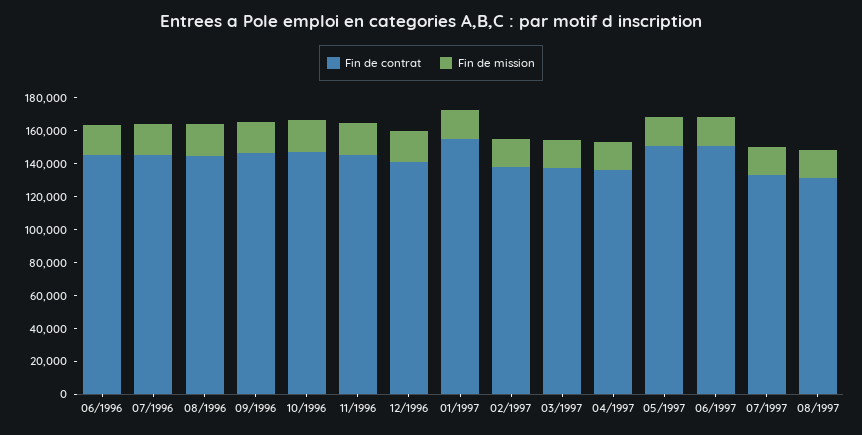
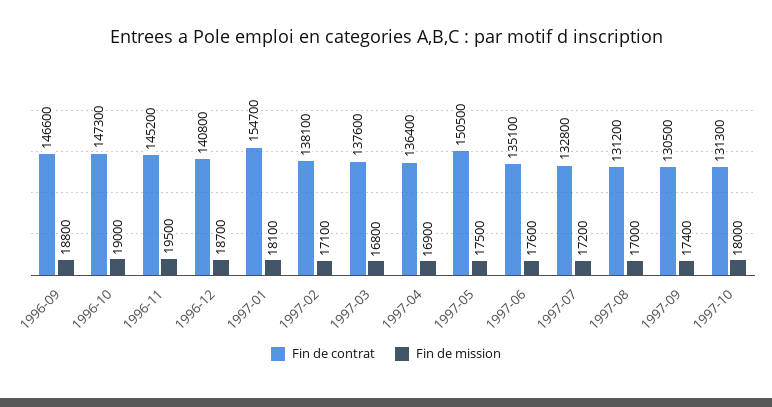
Fin de contrat, 06/1996: 145000 -> none
Fin de mission, 06/1996: 20000 -> none
Fin de contrat, 07/1996: 145000 -> none
Fin de mission, 07/1996: 20000 -> none
Fin de contrat, 08/1996: 145000 -> none
Fin de mission, 08/1996: 20000 -> none
Fin de contrat, 06/1997: 150000 -> 135100
Fin de contrat, 1997-09: none -> 130500
Fin de mission, 1997-09: none -> 17400
Fin de contrat, 1997-10: none -> 131300
Fin de mission, 1997-10: none -> 18000

